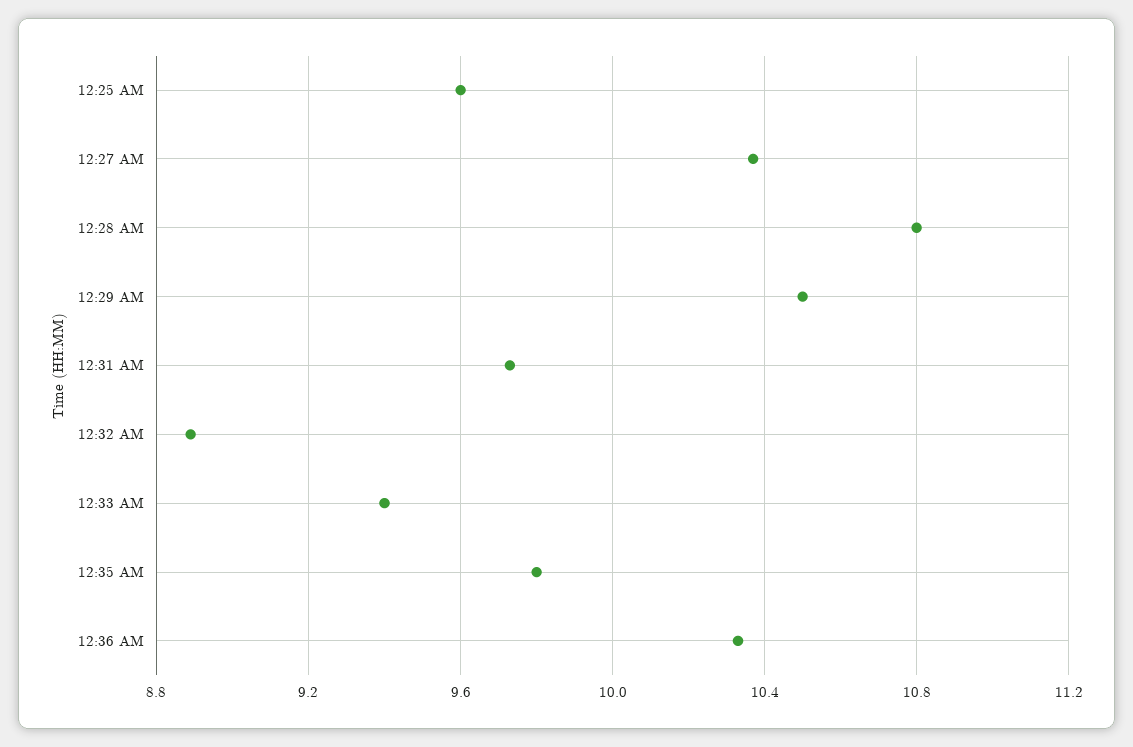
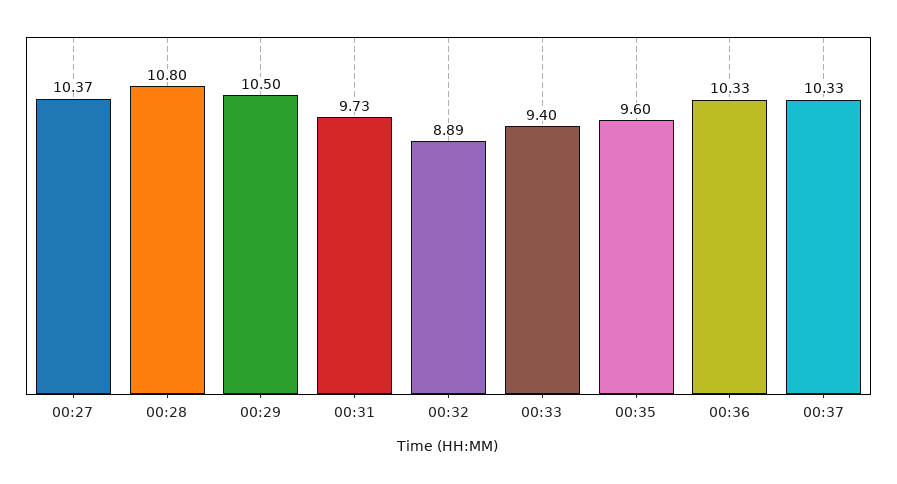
12:25 AM: 9.6 -> none
12:35 AM: 9.8 -> 9.6
00:37: none -> 10.33

